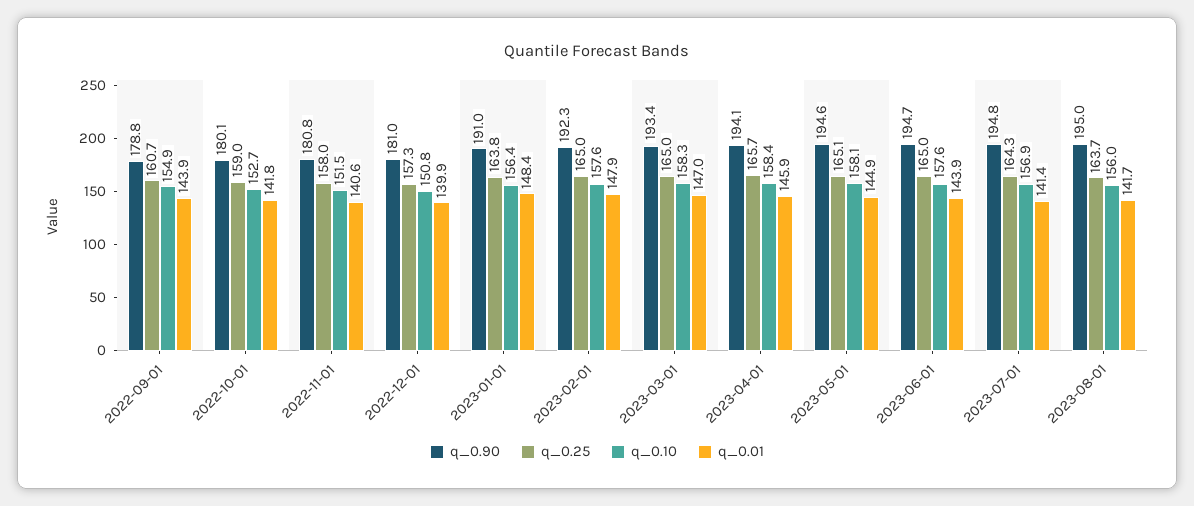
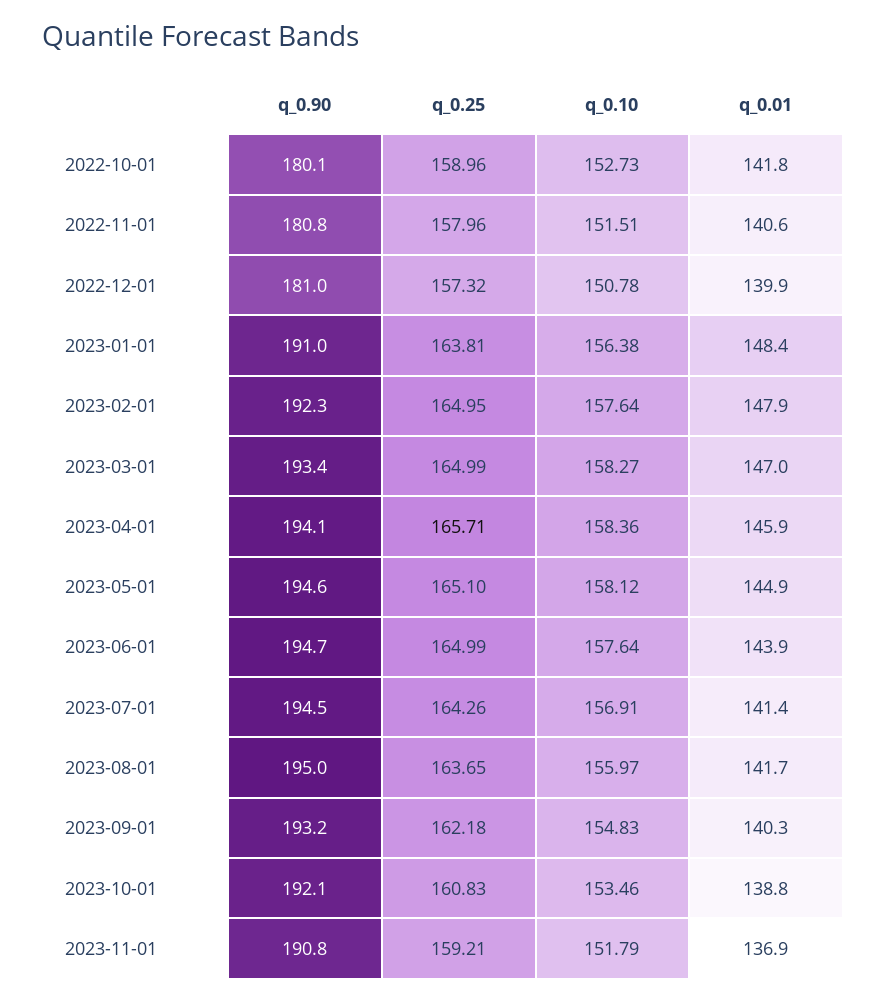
q_0.90, 2022-09-01: 178.8 -> none
q_0.25, 2022-09-01: 160.7 -> none
q_0.10, 2022-09-01: 154.9 -> none
q_0.01, 2022-09-01: 143.9 -> none
q_0.90, 2023-07-01: 194.8 -> 194.5
q_0.90, 2023-09-01: none -> 193.2
q_0.25, 2023-09-01: none -> 162.18
q_0.10, 2023-09-01: none -> 154.83
q_0.01, 2023-09-01: none -> 140.3
q_0.90, 2023-10-01: none -> 192.1
q_0.25, 2023-10-01: none -> 160.83
q_0.10, 2023-10-01: none -> 153.46
q_0.01, 2023-10-01: none -> 138.8
q_0.90, 2023-11-01: none -> 190.8
q_0.25, 2023-11-01: none -> 159.21
q_0.10, 2023-11-01: none -> 151.79
q_0.01, 2023-11-01: none -> 136.9

